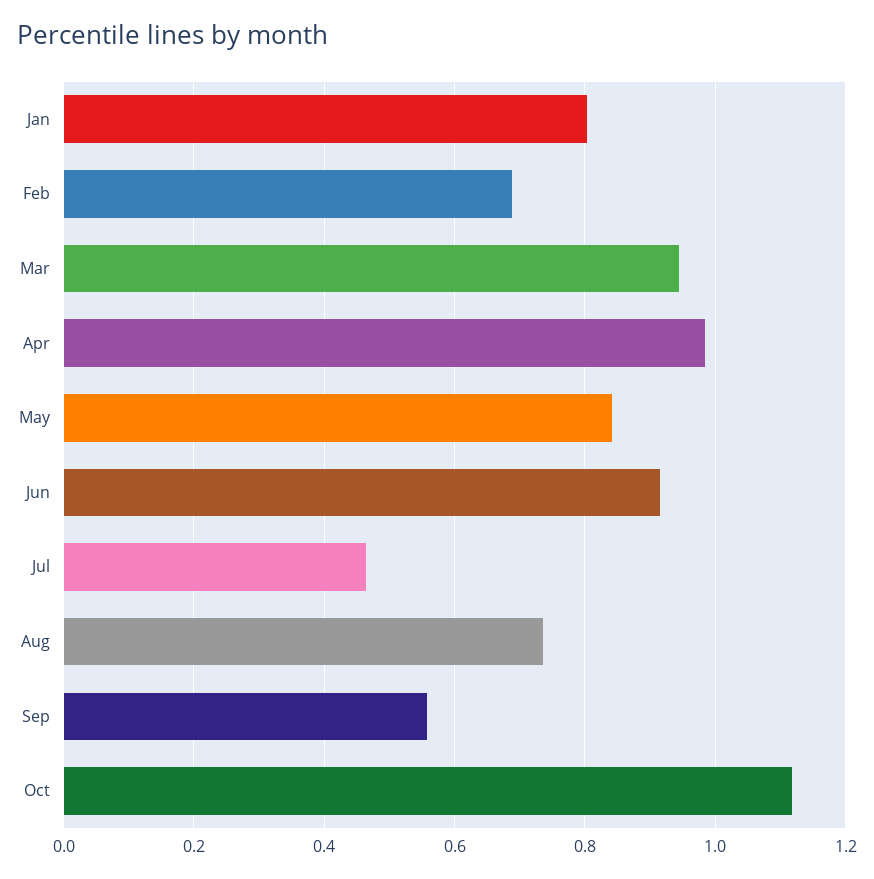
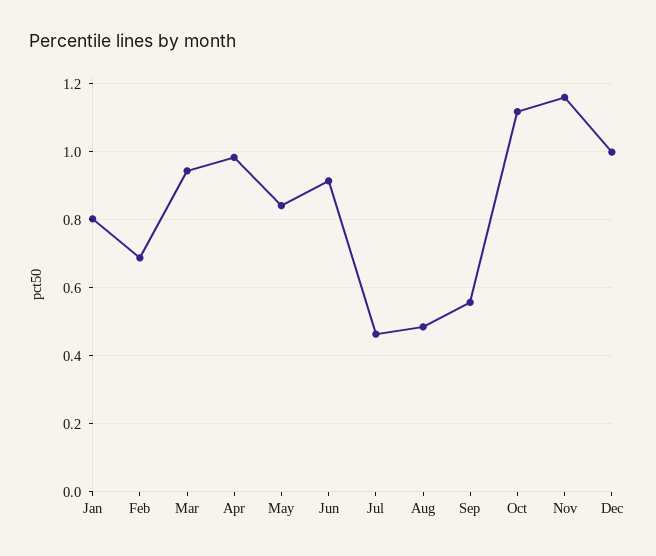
Aug: 0.74 -> 0.48
Nov: none -> 1.16
Dec: none -> 1

